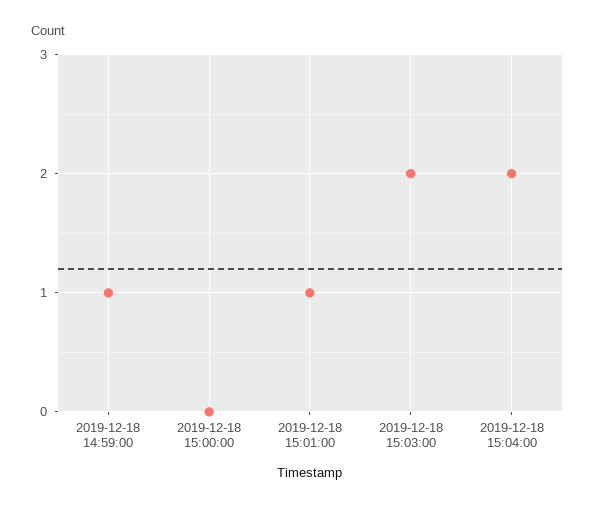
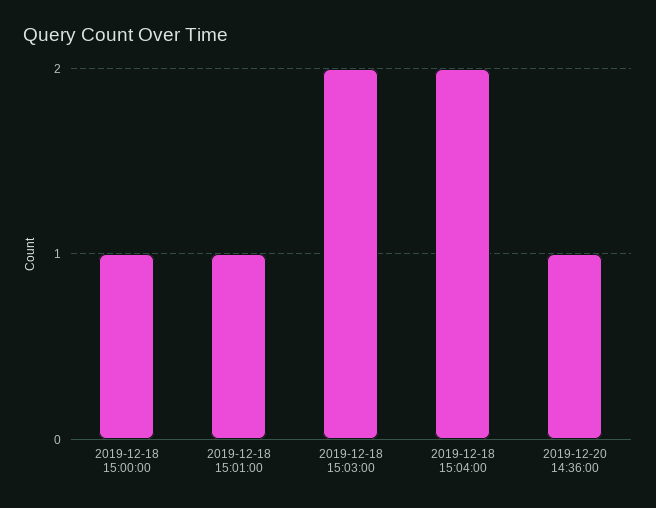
2019-12-18 14:59:00: 1 -> none
2019-12-18 15:00:00: 0 -> 1
2019-12-20 14:36:00: none -> 1

